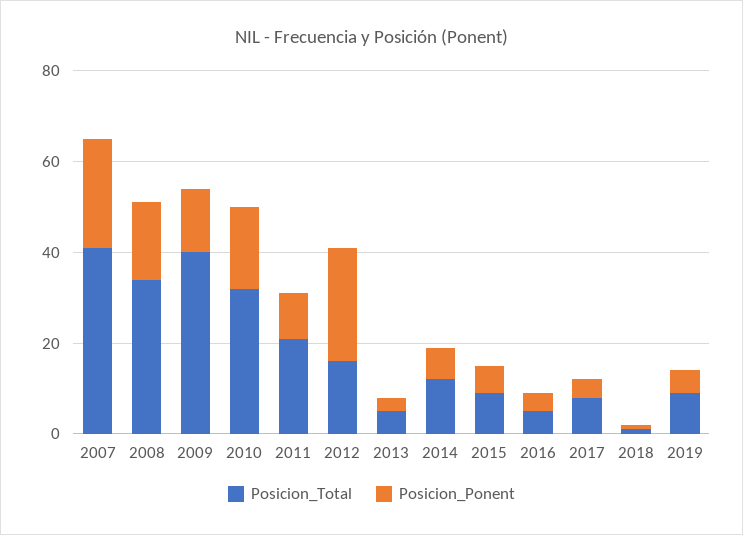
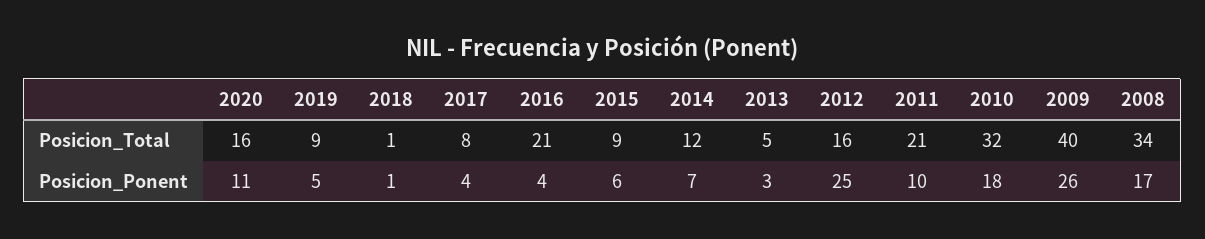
Posicion_Total, 2007: 40 -> none
Posicion_Ponent, 2007: 25 -> none
Posicion_Ponent, 2009: 15 -> 26
Posicion_Total, 2016: 5 -> 21
Posicion_Total, 2020: none -> 16
Posicion_Ponent, 2020: none -> 11

